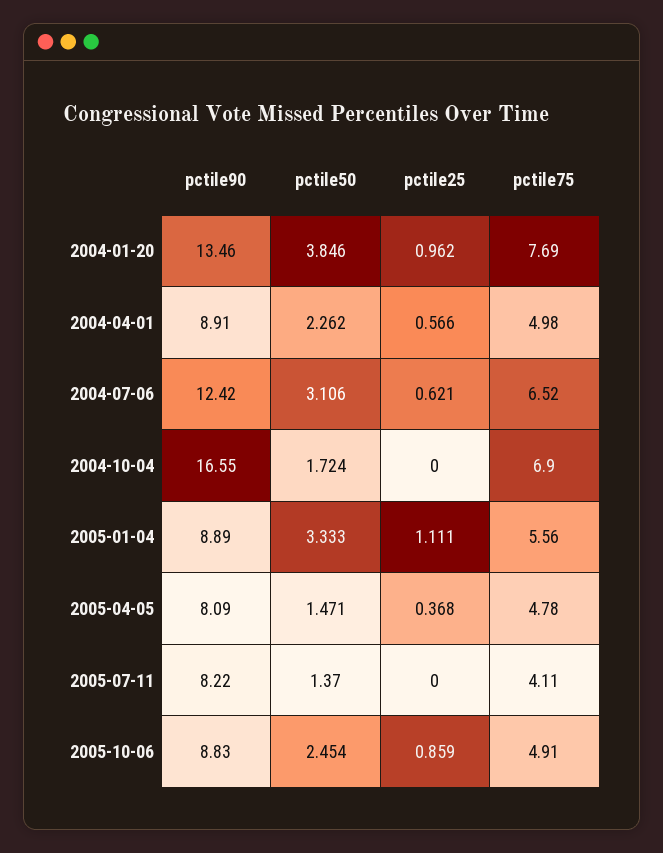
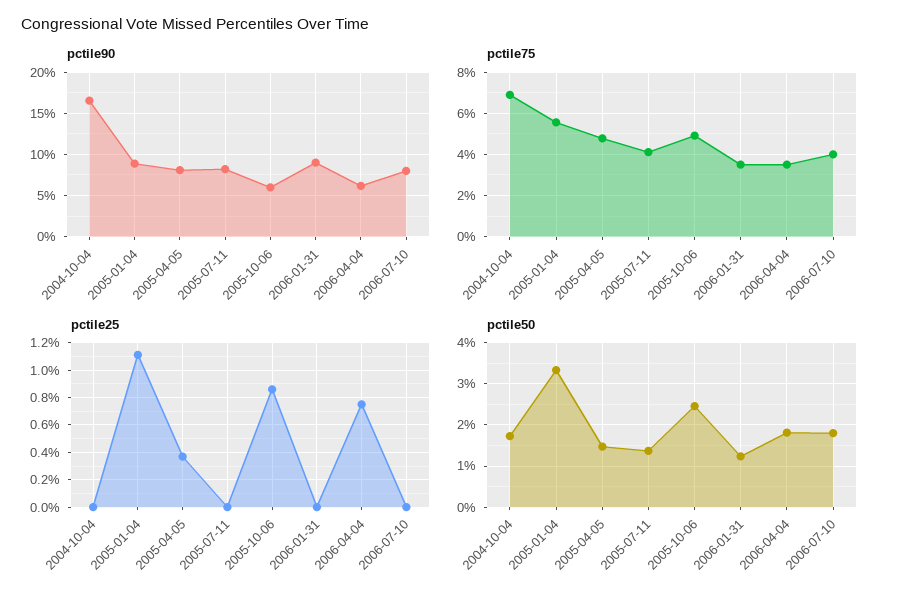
pctile90, 2004-01-20: 13.46 -> none
pctile50, 2004-01-20: 3.846 -> none
pctile25, 2004-01-20: 0.962 -> none
pctile75, 2004-01-20: 7.69 -> none
pctile90, 2004-04-01: 8.91 -> none
pctile50, 2004-04-01: 2.262 -> none
pctile25, 2004-04-01: 0.566 -> none
pctile75, 2004-04-01: 4.98 -> none
pctile90, 2004-07-06: 12.42 -> none
pctile50, 2004-07-06: 3.106 -> none
pctile25, 2004-07-06: 0.621 -> none
pctile75, 2004-07-06: 6.52 -> none
pctile90, 2005-10-06: 8.83 -> 6
pctile90, 2006-01-31: none -> 9
pctile90, 2006-04-04: none -> 6
pctile90, 2006-07-10: none -> 8
pctile75, 2006-01-31: none -> 3.5
pctile75, 2006-04-04: none -> 3.5
pctile75, 2006-07-10: none -> 4
pctile25, 2006-01-31: none -> 0
pctile25, 2006-04-04: none -> 0.75
pctile25, 2006-07-10: none -> 0
pctile50, 2006-01-31: none -> 1.2
pctile50, 2006-04-04: none -> 1.8
pctile50, 2006-07-10: none -> 1.8

